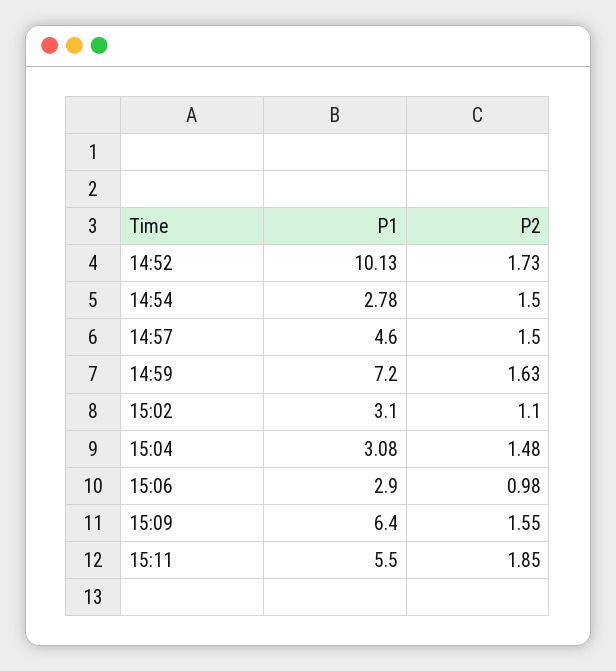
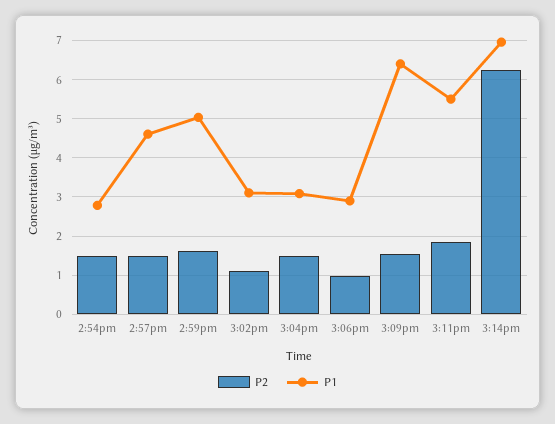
P1, 14:52: 10.13 -> none
P2, 14:52: 1.73 -> none
P1, 14:59: 7.2 -> 5
P2, 3:14pm: none -> 6.2
P1, 3:14pm: none -> 7

